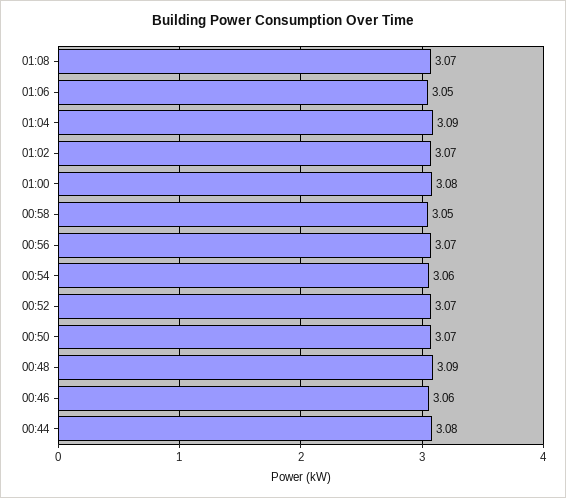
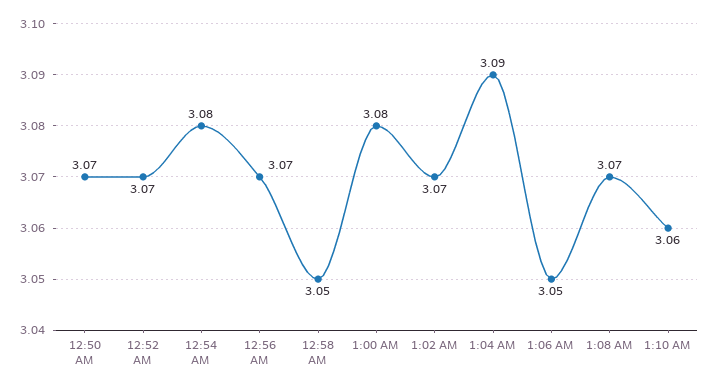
00:54: 3.06 -> 3.08
00:48: 3.09 -> none
00:46: 3.06 -> none
00:44: 3.08 -> none
1:10 AM: none -> 3.06

